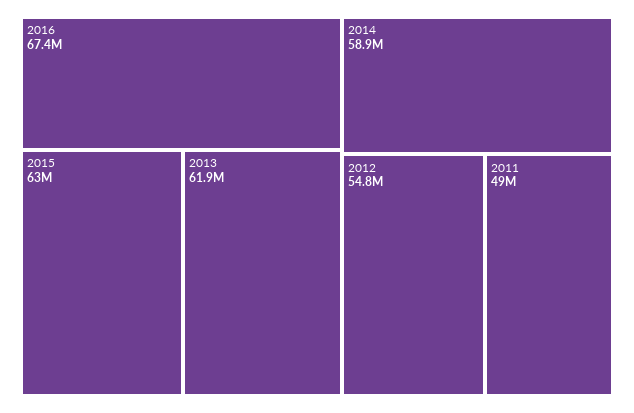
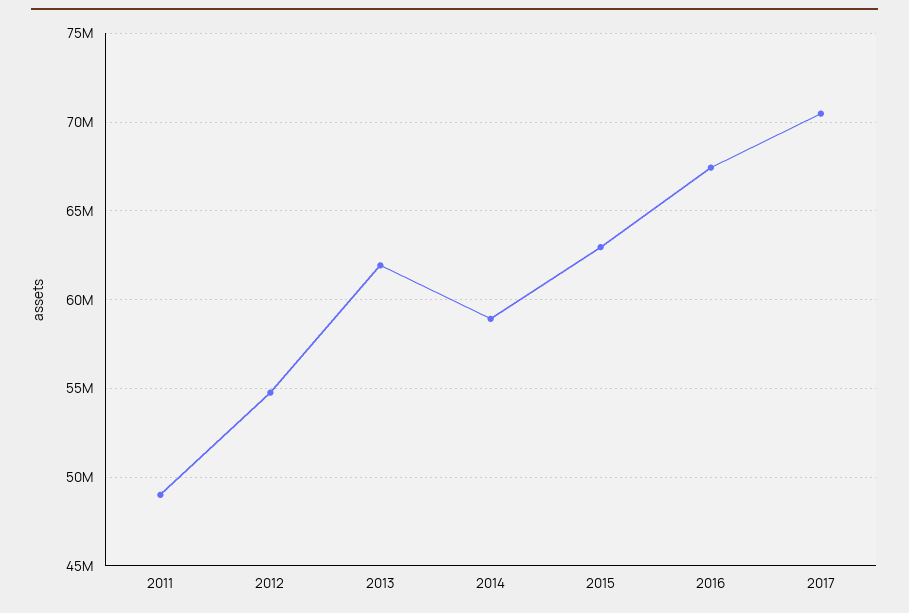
2017: none -> 70500000

